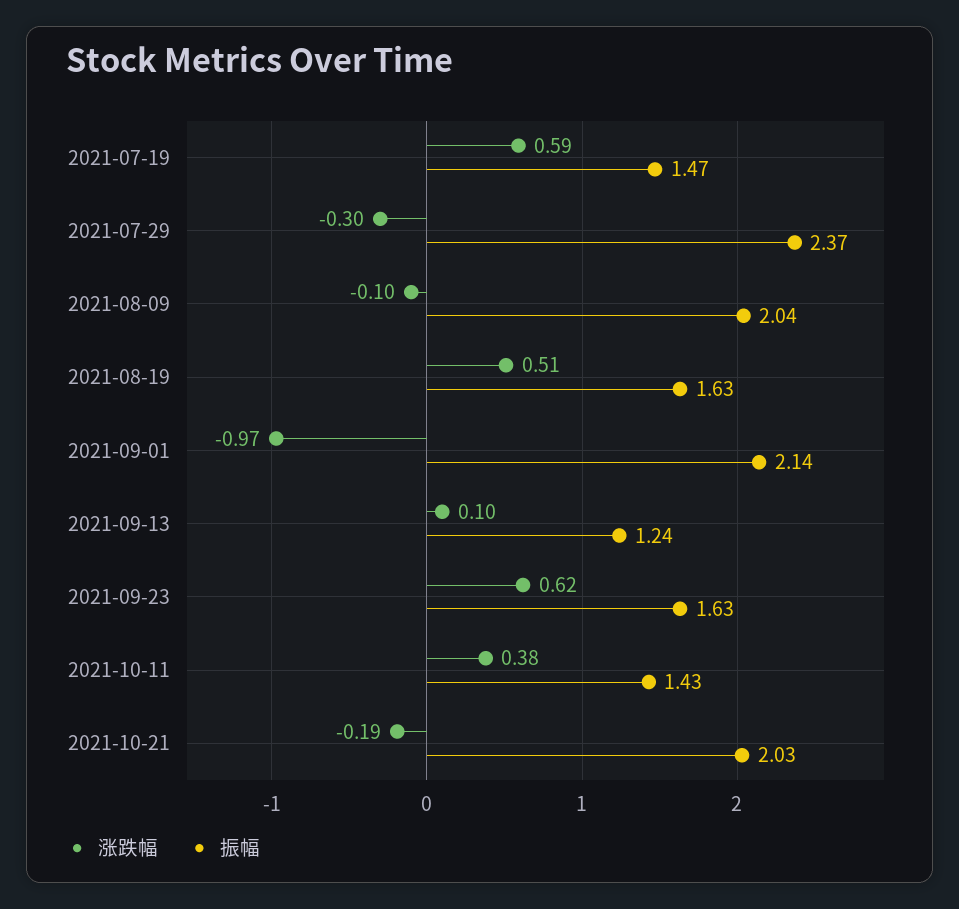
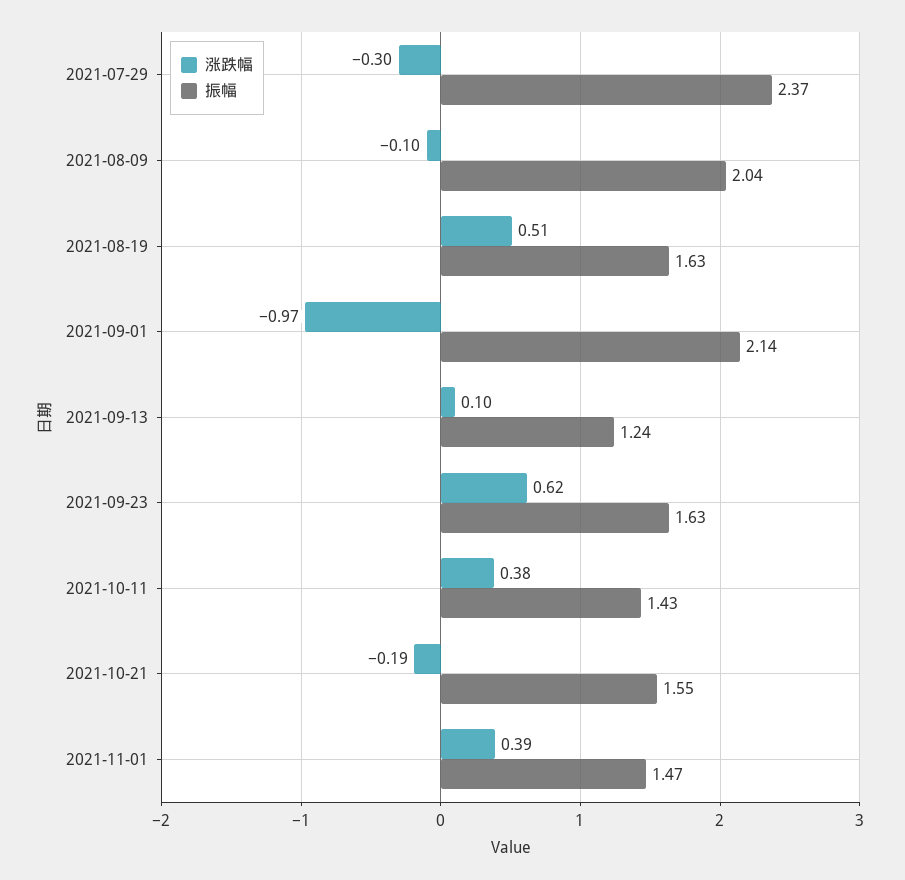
涨跌幅, 2021-07-19: 0.59 -> none
振幅, 2021-07-19: 1.47 -> none
振幅, 2021-10-21: 2.03 -> 1.55
涨跌幅, 2021-11-01: none -> 0.39
振幅, 2021-11-01: none -> 1.47

